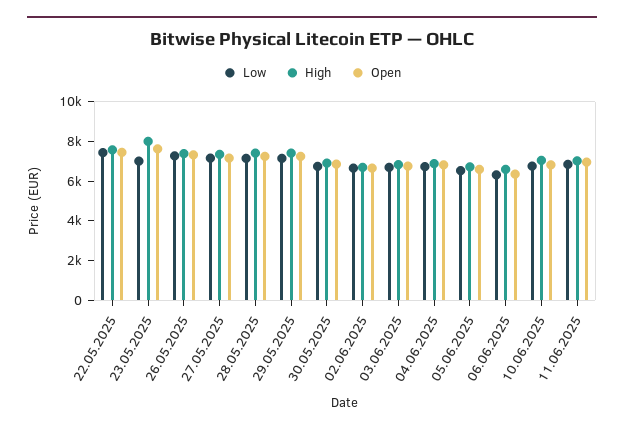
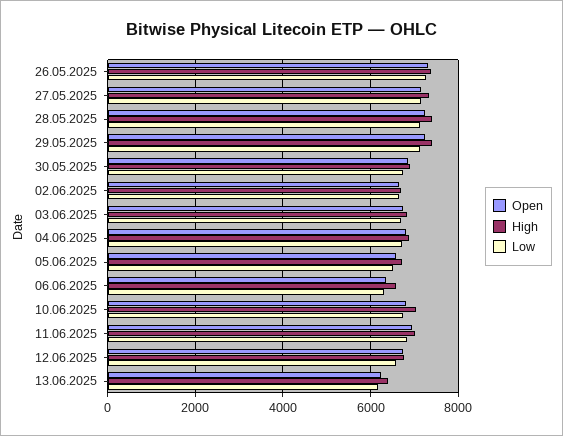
Low, 22.05.2025: 7500 -> none
High, 22.05.2025: 7500 -> none
Open, 22.05.2025: 7500 -> none
Low, 23.05.2025: 7000 -> none
High, 23.05.2025: 8000 -> none
Open, 23.05.2025: 7500 -> none
Open, 12.06.2025: none -> 6800
High, 12.06.2025: none -> 6800
Low, 12.06.2025: none -> 6600
Open, 13.06.2025: none -> 6200
High, 13.06.2025: none -> 6400
Low, 13.06.2025: none -> 6200

